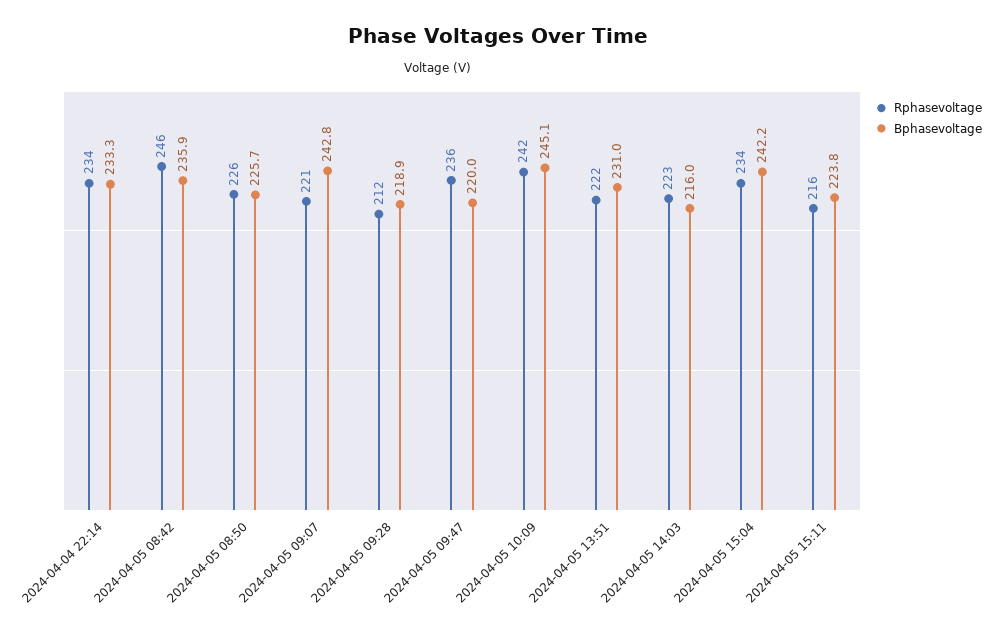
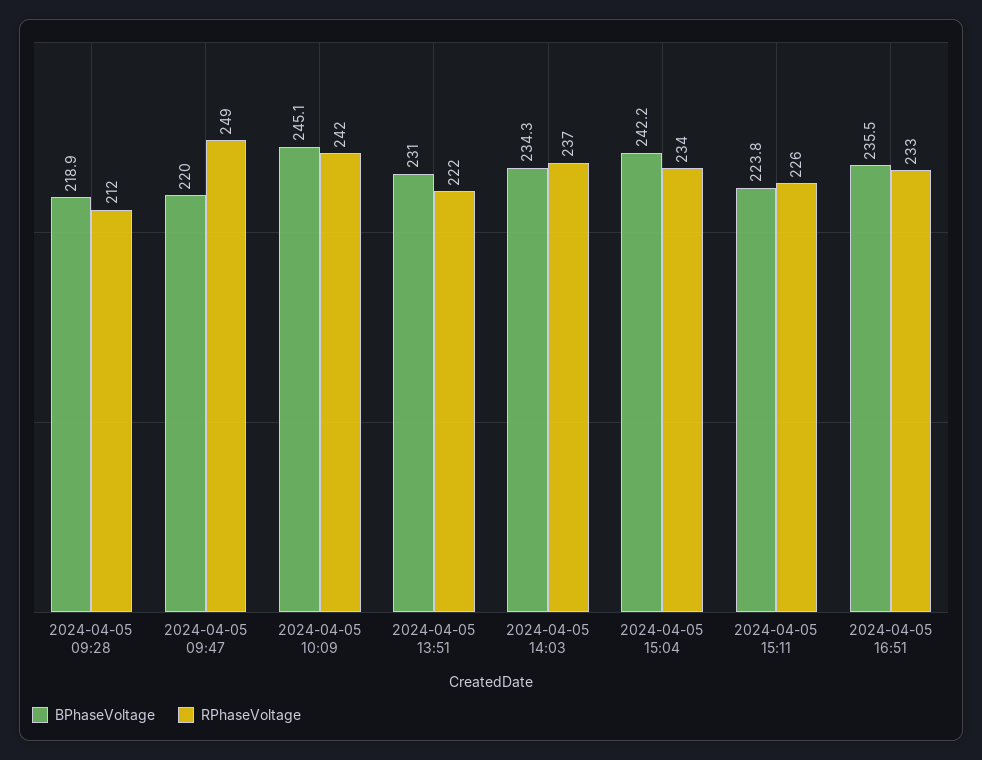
Rphasevoltage, 2024-04-04 22:14: 234 -> none
Bphasevoltage, 2024-04-04 22:14: 233.3 -> none
Rphasevoltage, 2024-04-05 08:42: 246 -> none
Bphasevoltage, 2024-04-05 08:42: 235.9 -> none
Rphasevoltage, 2024-04-05 08:50: 226 -> none
Bphasevoltage, 2024-04-05 08:50: 225.7 -> none
Rphasevoltage, 2024-04-05 09:07: 221 -> none
Bphasevoltage, 2024-04-05 09:07: 242.8 -> none
Rphasevoltage, 2024-04-05 09:47: 236 -> 249
Rphasevoltage, 2024-04-05 14:03: 223 -> 237
Bphasevoltage, 2024-04-05 14:03: 216 -> 234.3
Rphasevoltage, 2024-04-05 15:11: 216 -> 226
Bphasevoltage, 2024-04-05 16:51: none -> 235.5
Rphasevoltage, 2024-04-05 16:51: none -> 233

